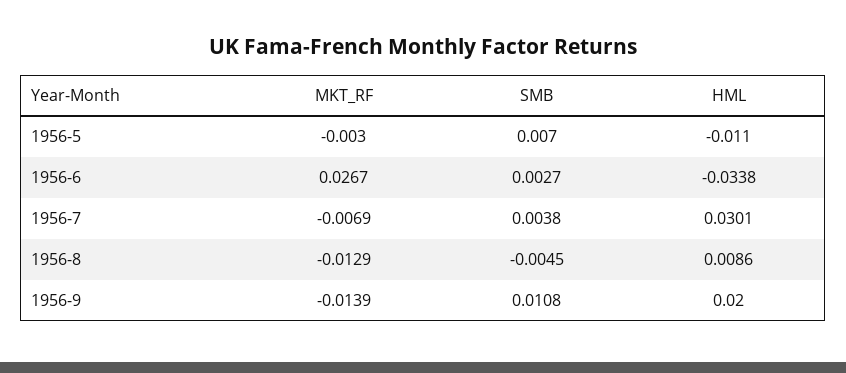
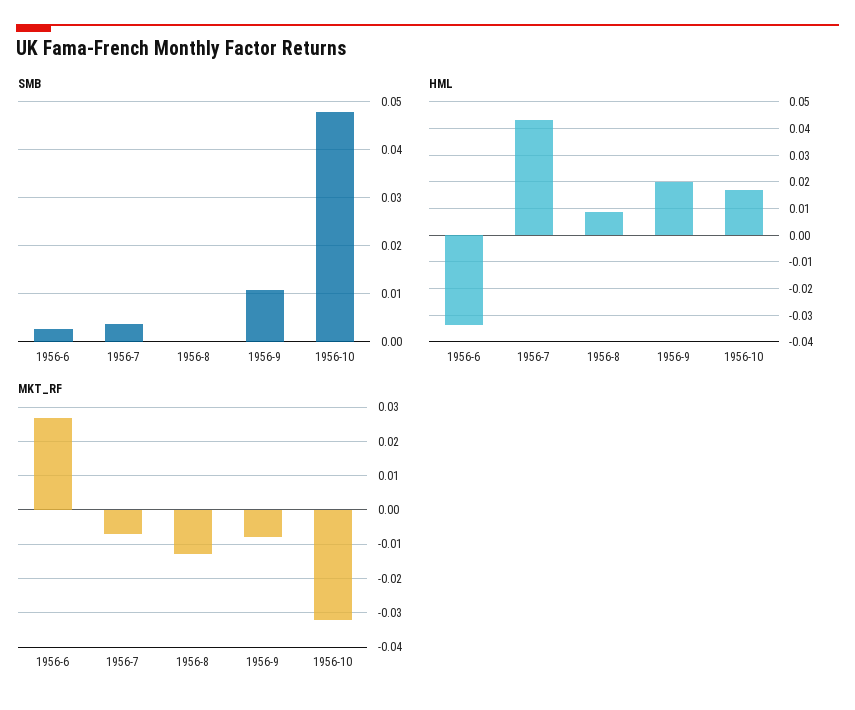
MKT_RF, 1956-5: -0.003 -> none
SMB, 1956-5: 0.007 -> none
HML, 1956-5: -0.011 -> none
HML, 1956-7: 0.0301 -> 0.0425
SMB, 1956-8: -0.0045 -> 0
MKT_RF, 1956-9: -0.0139 -> -0.008
SMB, 1956-10: none -> 0.048
HML, 1956-10: none -> 0.0175
MKT_RF, 1956-10: none -> -0.032

